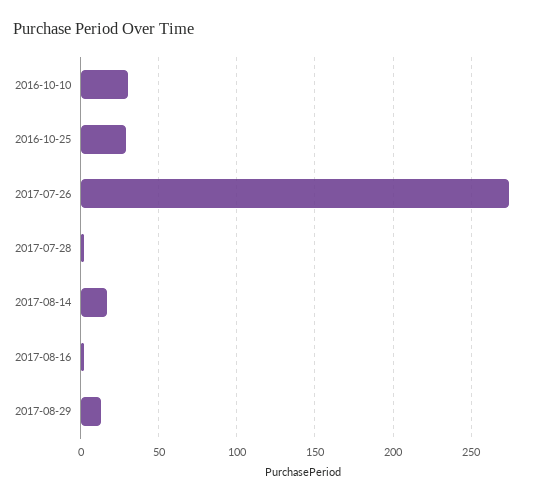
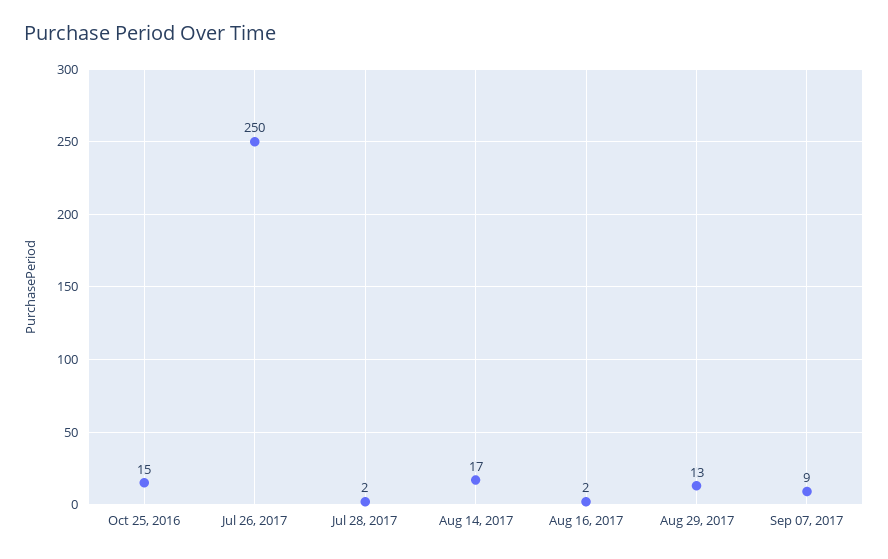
2016-10-10: 30 -> none
2016-10-25: 30 -> 15
2017-07-26: 275 -> 250
Sep 07, 2017: none -> 9

